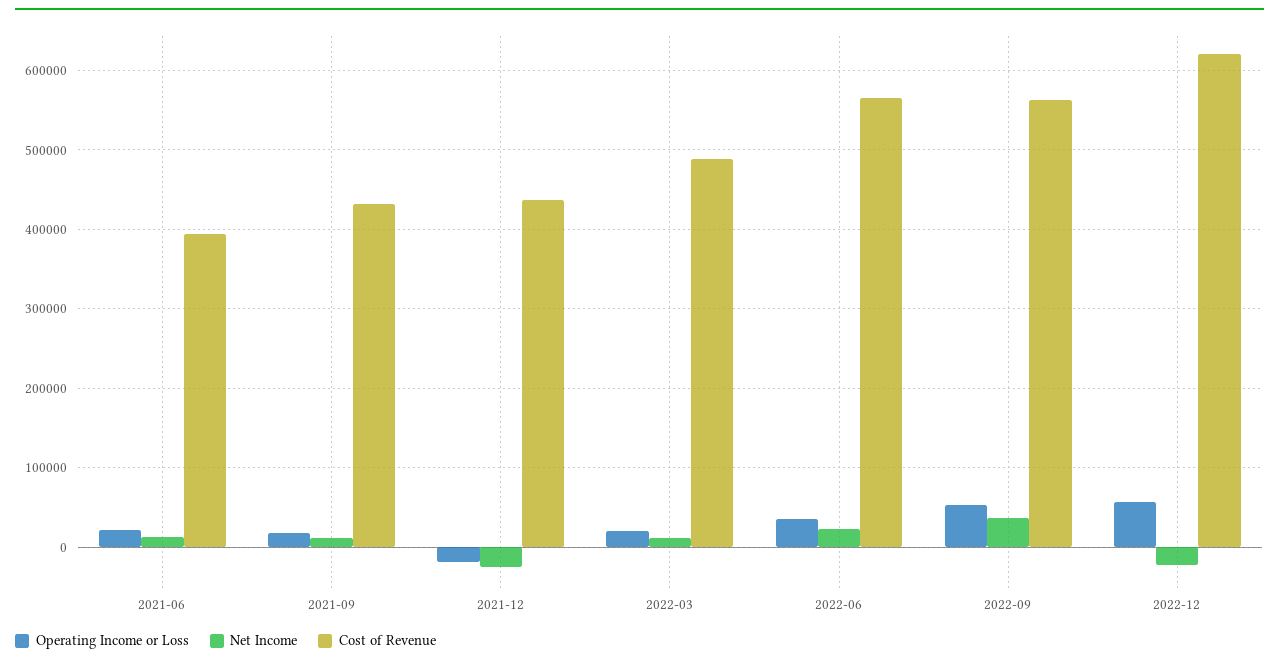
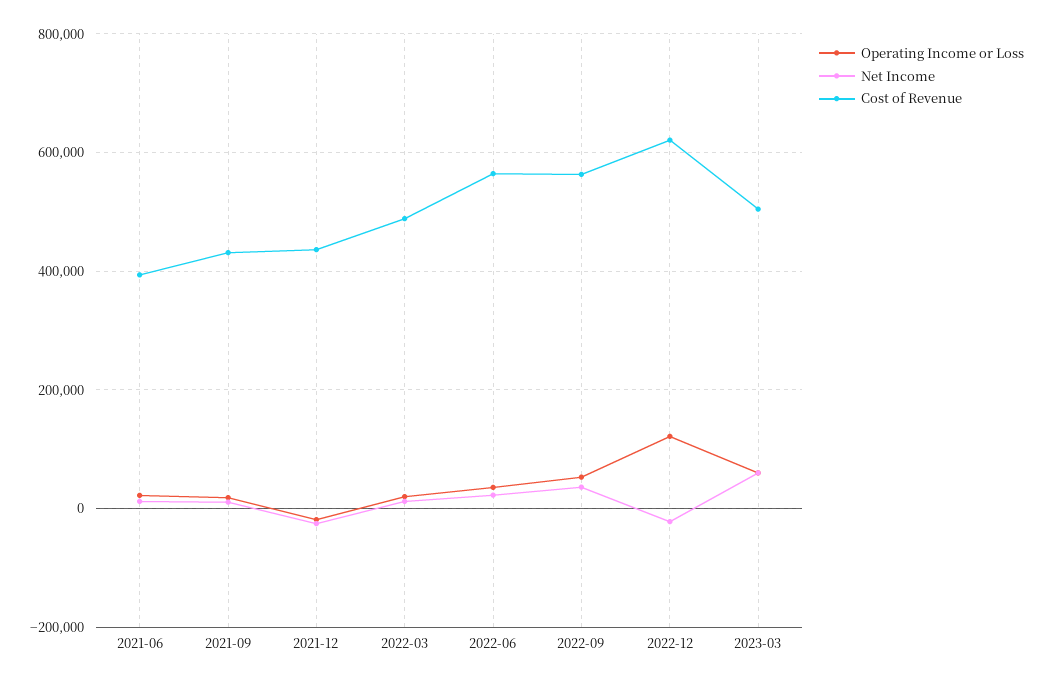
Operating Income or Loss, 2022-12: 60000 -> 120000
Operating Income or Loss, 2023-03: none -> 60000
Net Income, 2023-03: none -> 60000
Cost of Revenue, 2023-03: none -> 500000

